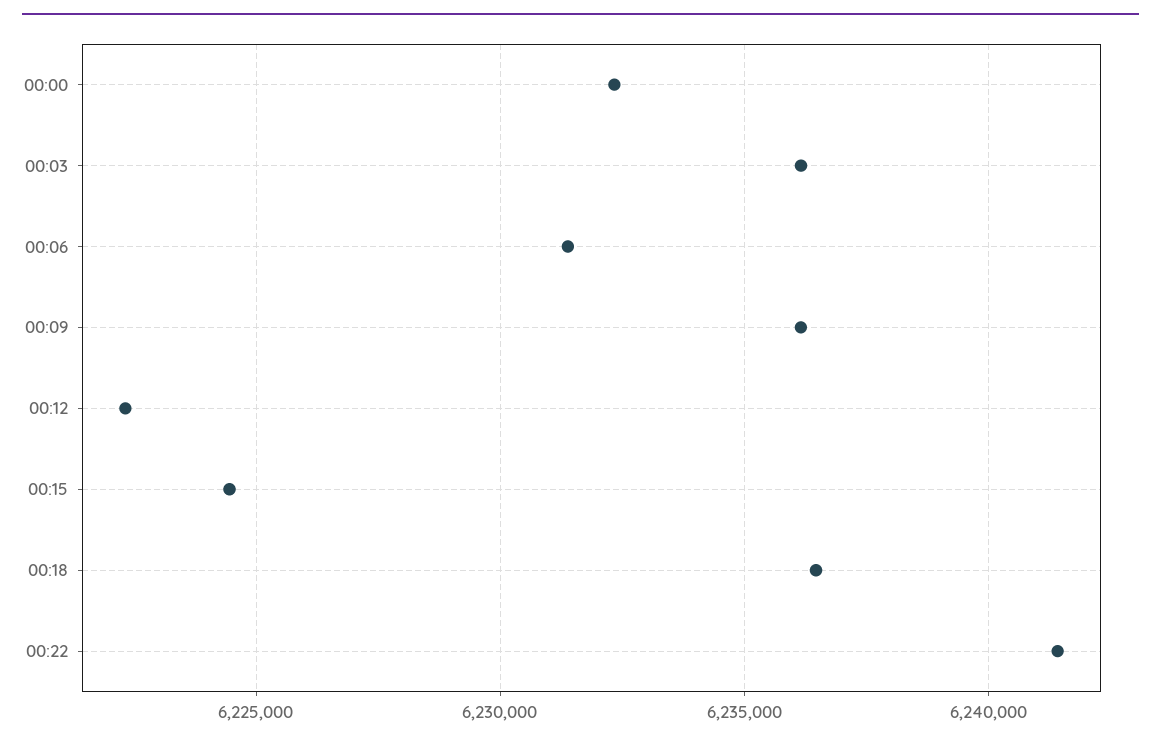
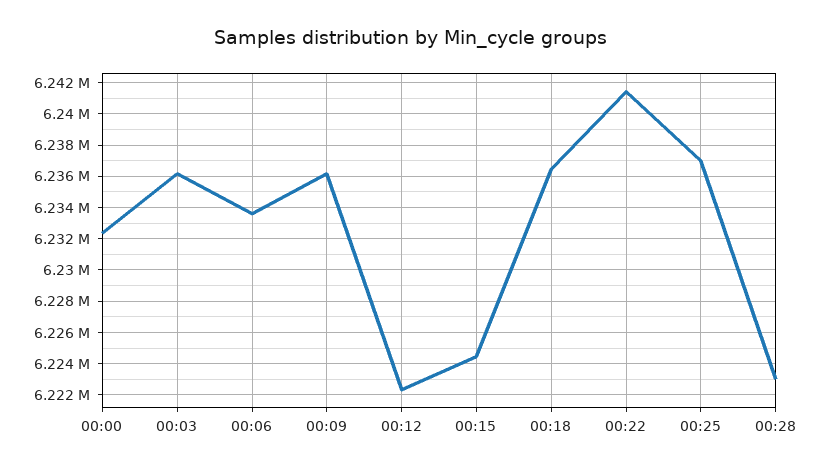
00:06: 6231500 -> 6233500
00:25: none -> 6237000
00:28: none -> 6223000

